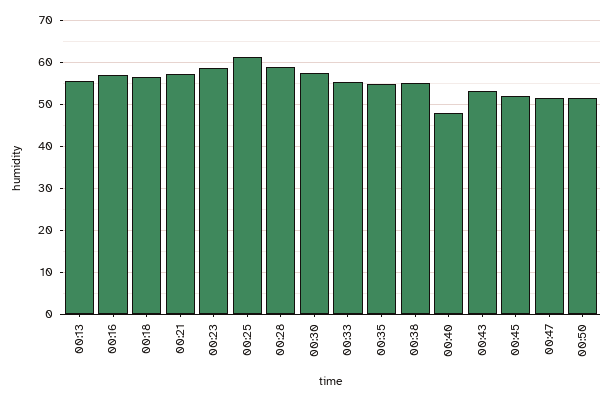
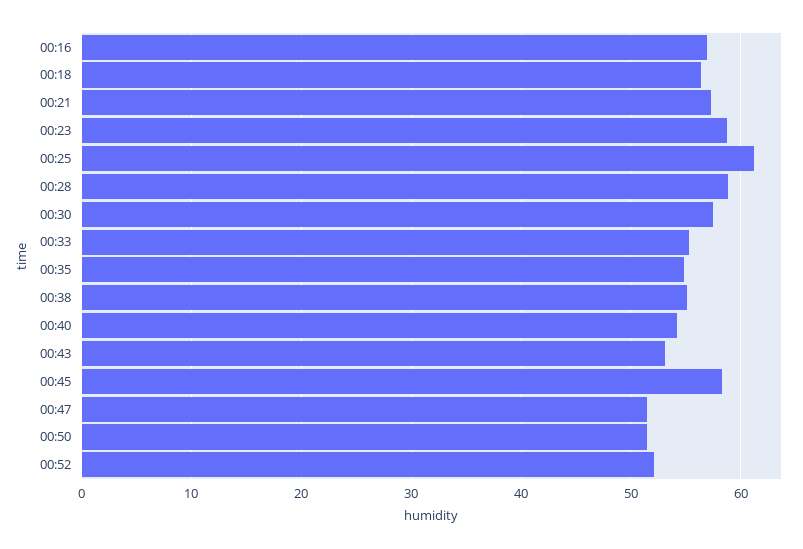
00:13: 56 -> none
00:40: 48 -> 54
00:45: 52 -> 58
00:52: none -> 52

